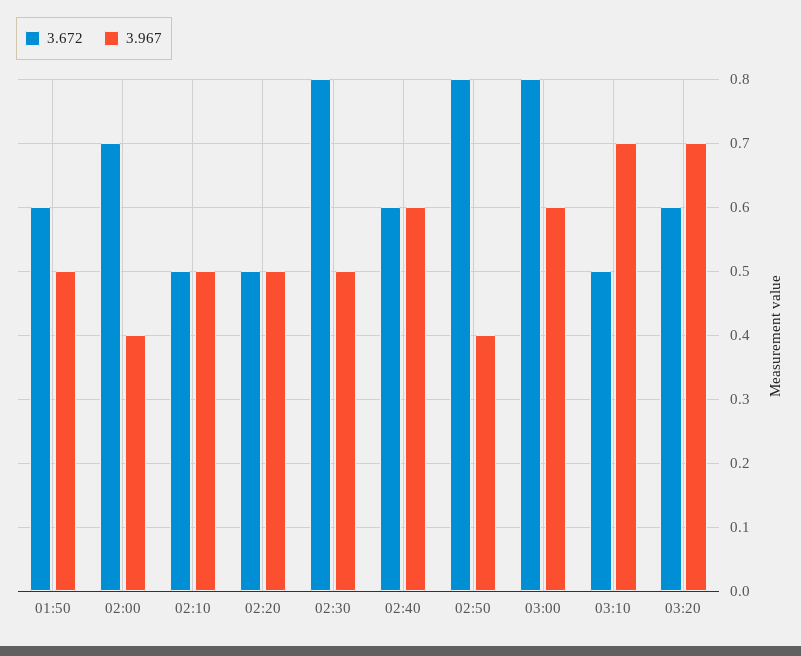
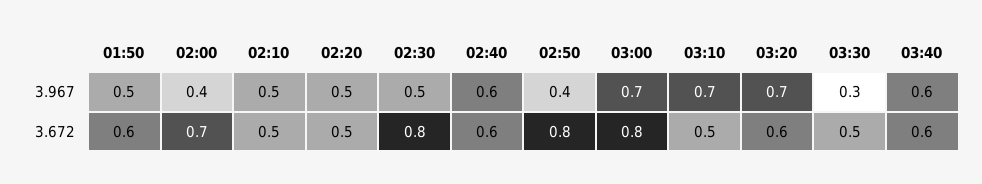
3.967, 03:00: 0.6 -> 0.7
3.967, 03:30: none -> 0.3
3.967, 03:40: none -> 0.6
3.672, 03:30: none -> 0.5
3.672, 03:40: none -> 0.6

